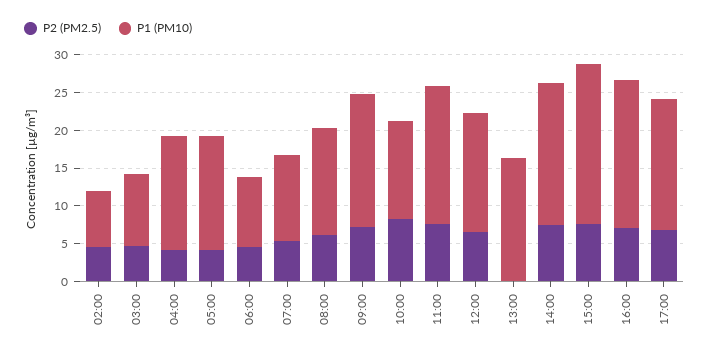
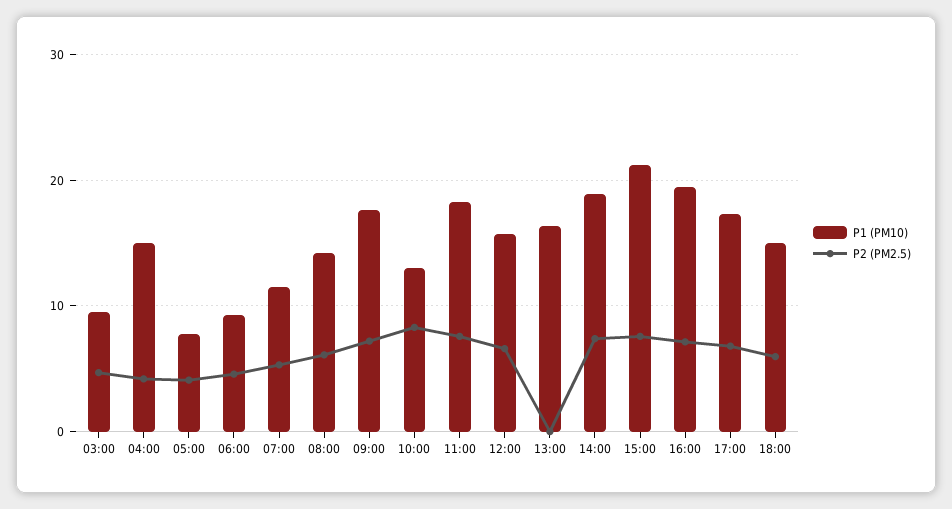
P2 (PM2.5), 02:00: 5 -> none
P1 (PM10), 02:00: 7.5 -> none
P1 (PM10), 05:00: 15 -> 8
P1 (PM10), 18:00: none -> 15
P2 (PM2.5), 18:00: none -> 6

